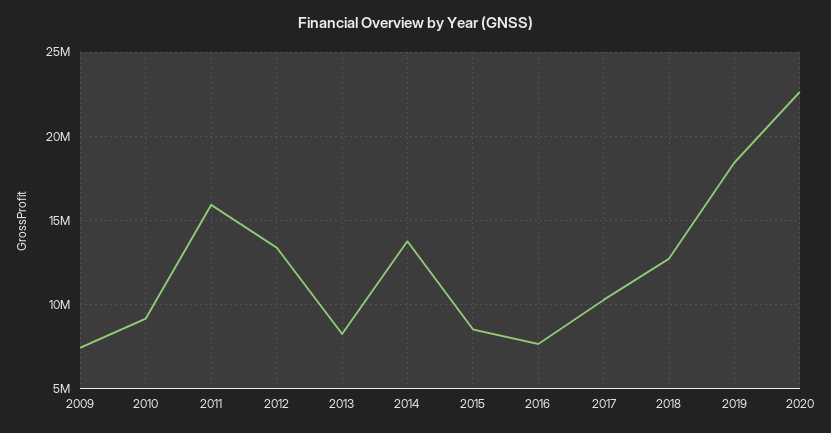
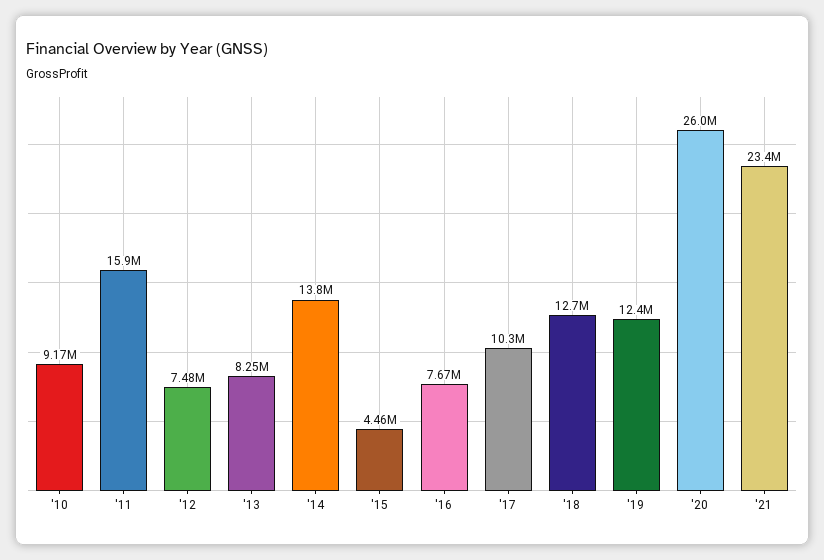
2009: 7500000 -> none
2012: 13500000 -> 7480000
2015: 8500000 -> 4460000
2019: 18500000 -> 12400000
2020: 22500000 -> 26000000
'21: none -> 23400000

